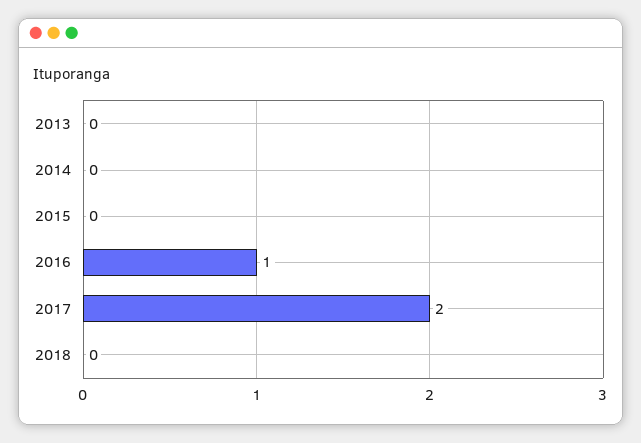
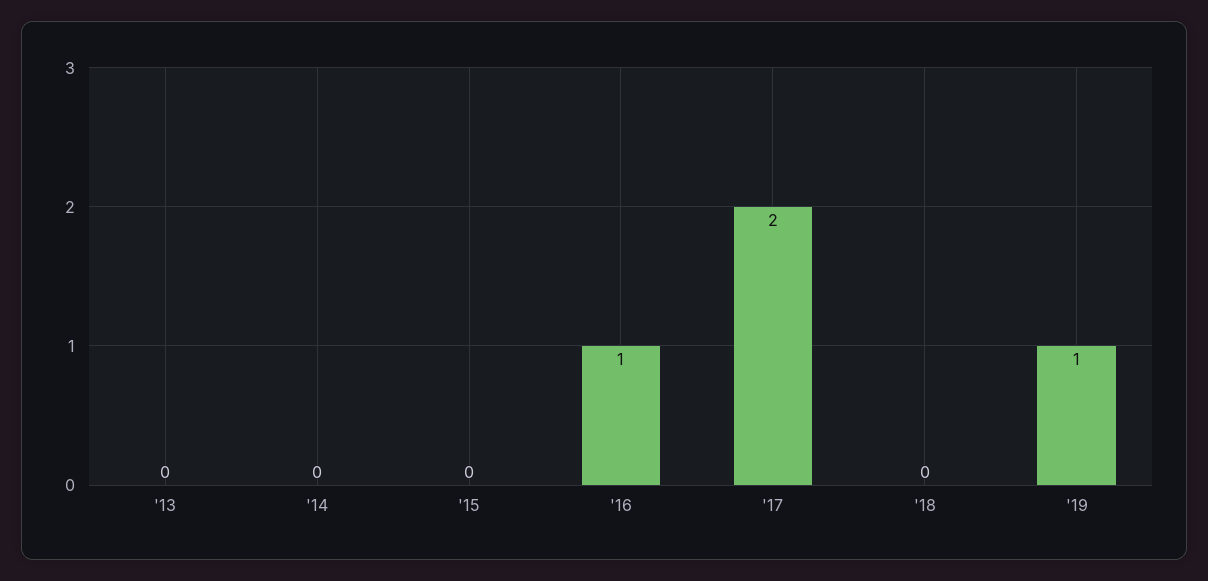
'19: none -> 1

